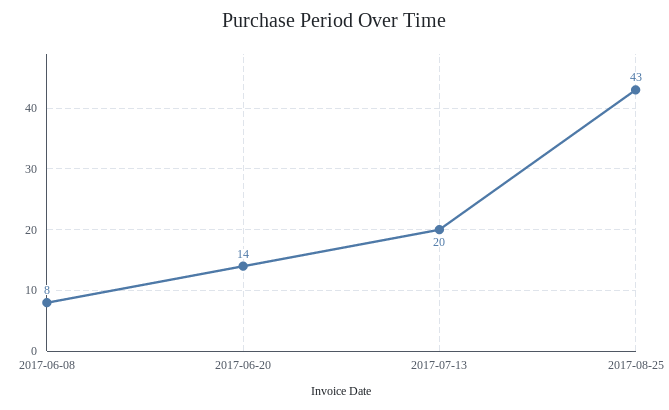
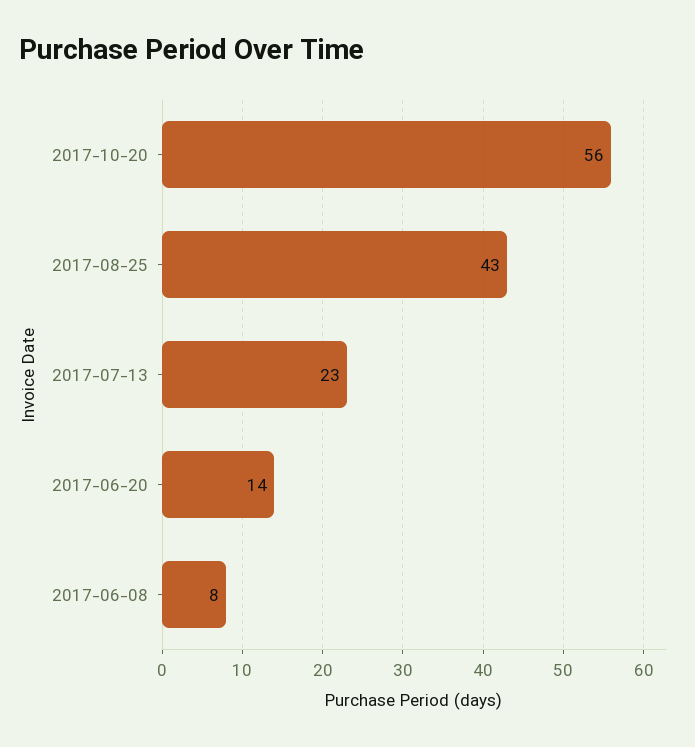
2017-07-13: 20 -> 23
2017-10-20: none -> 56

